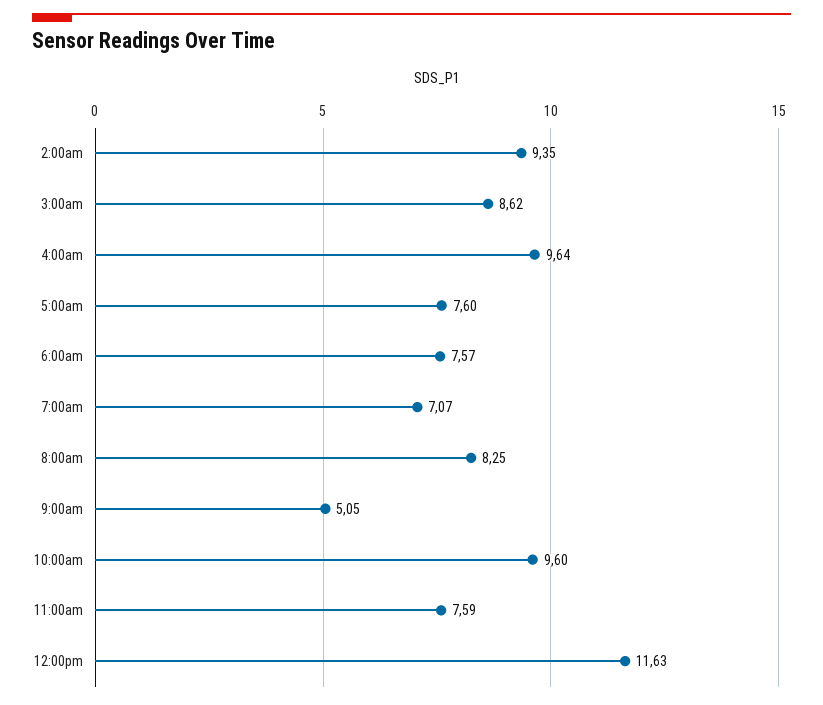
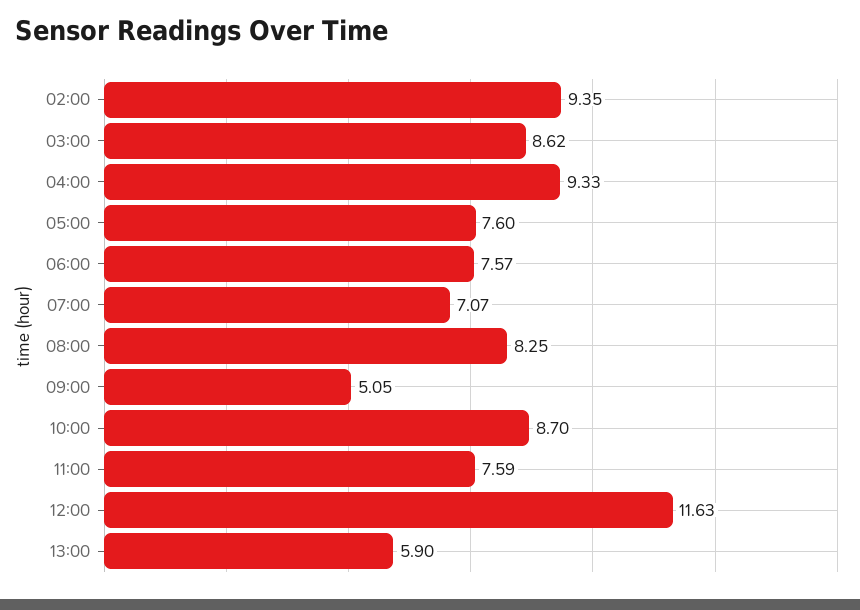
4:00am: 9.64 -> 9.33
10:00am: 9.6 -> 8.7
13:00: none -> 5.9

